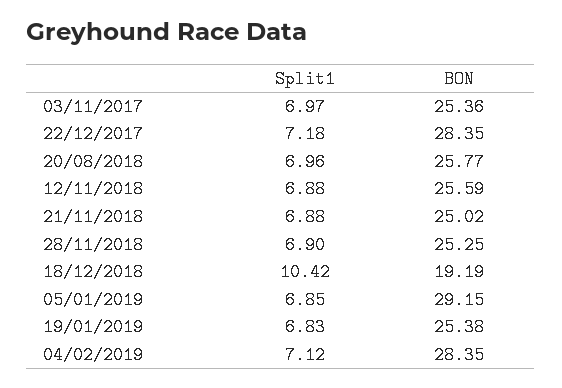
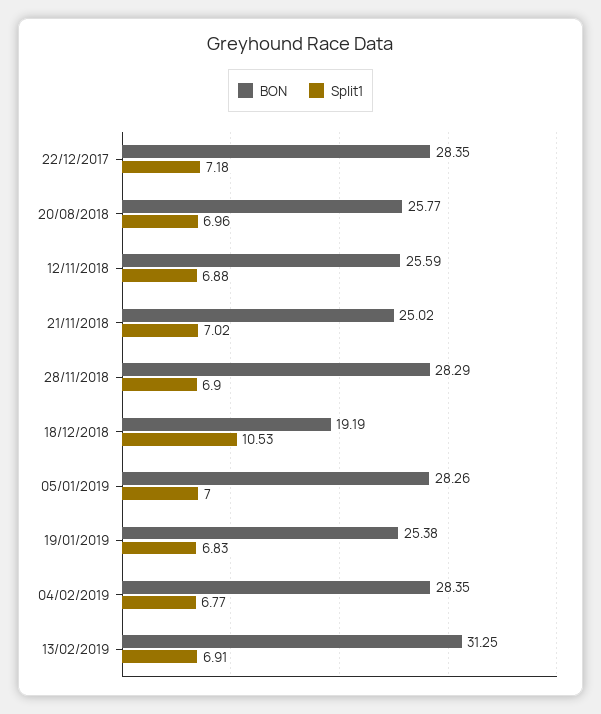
Split1, 03/11/2017: 6.97 -> none
BON, 03/11/2017: 25.36 -> none
Split1, 21/11/2018: 6.88 -> 7.02
BON, 28/11/2018: 25.25 -> 28.29
Split1, 18/12/2018: 10.42 -> 10.53
Split1, 05/01/2019: 6.85 -> 7
BON, 05/01/2019: 29.15 -> 28.26
Split1, 04/02/2019: 7.12 -> 6.77
BON, 13/02/2019: none -> 31.25
Split1, 13/02/2019: none -> 6.91

